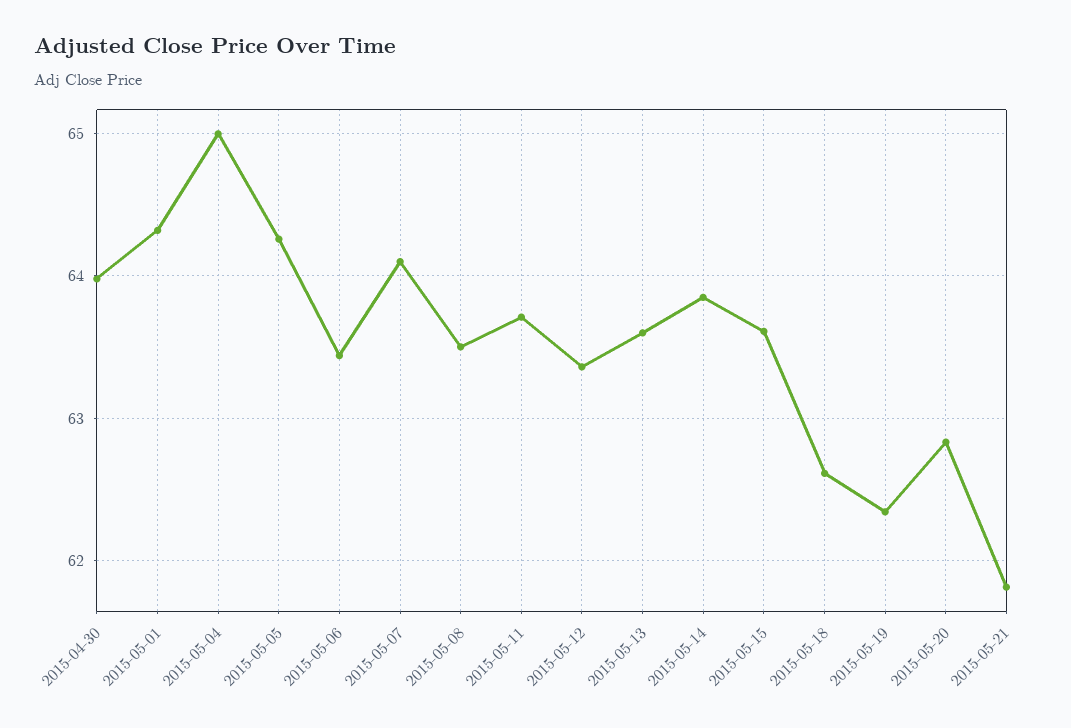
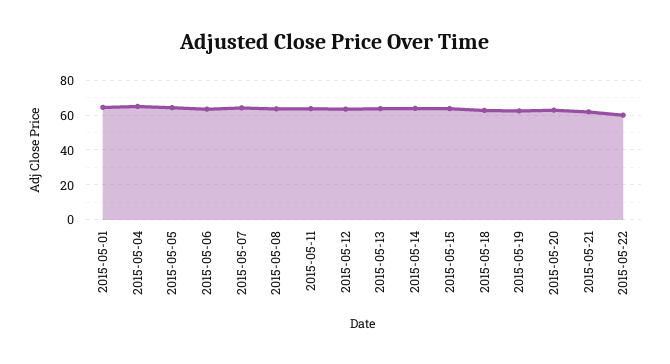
2015-04-30: 64 -> none
2015-05-22: none -> 60

